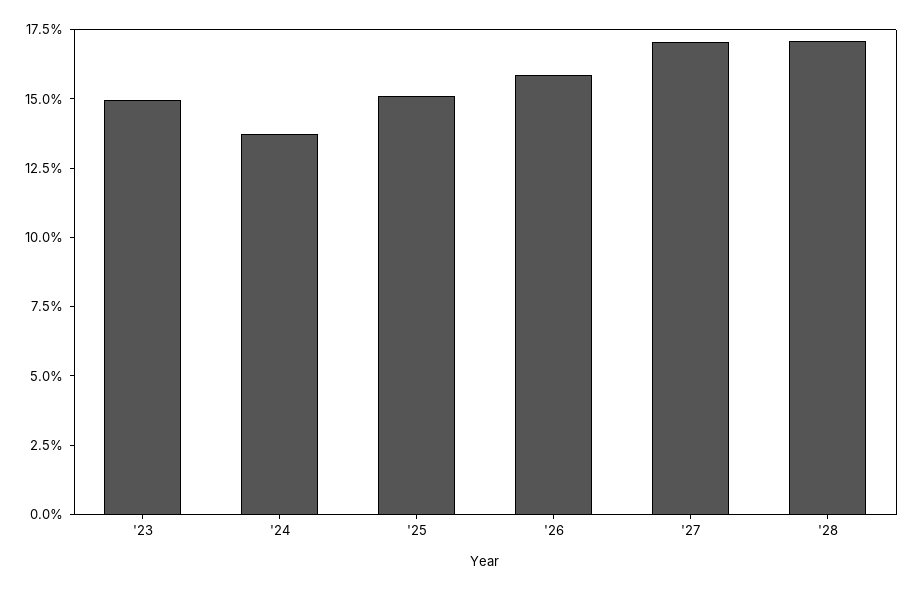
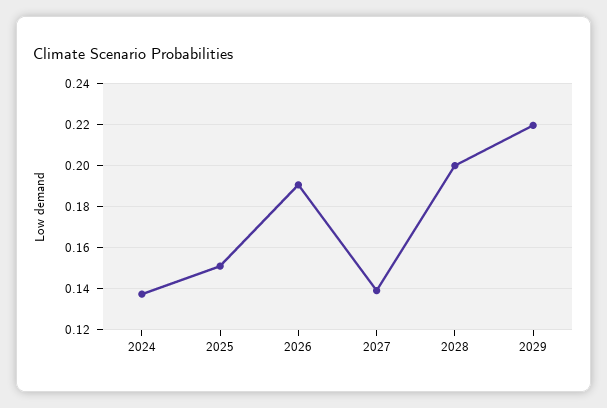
'23: 0.15 -> none
'26: 0.16 -> 0.19
'27: 0.17 -> 0.14
'28: 0.17 -> 0.2
2029: none -> 0.22

